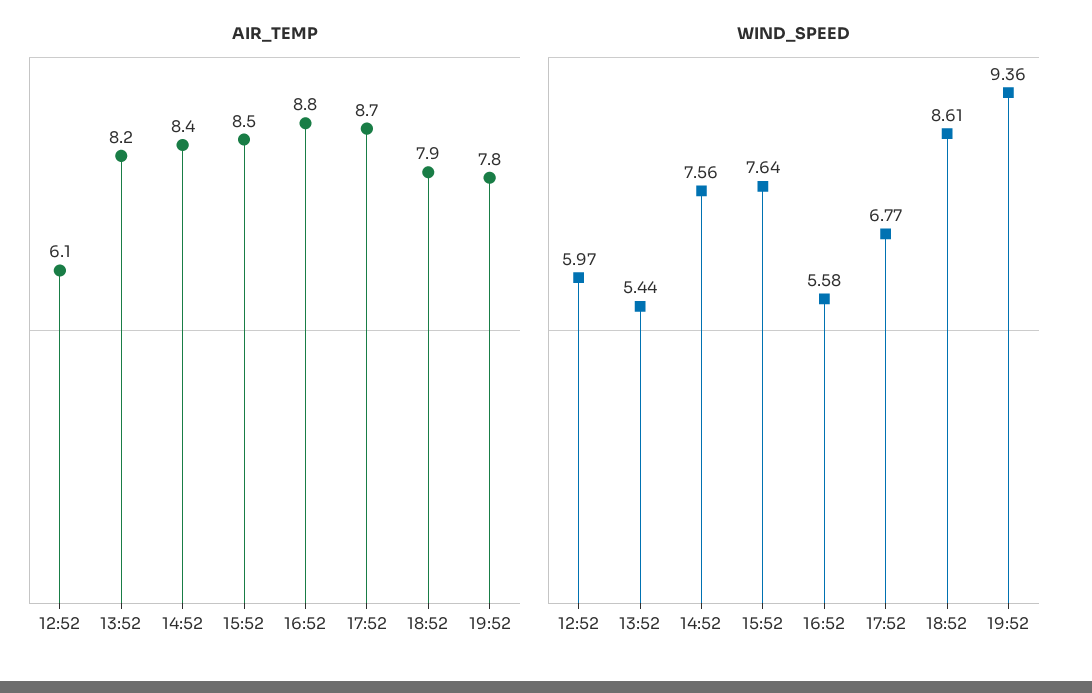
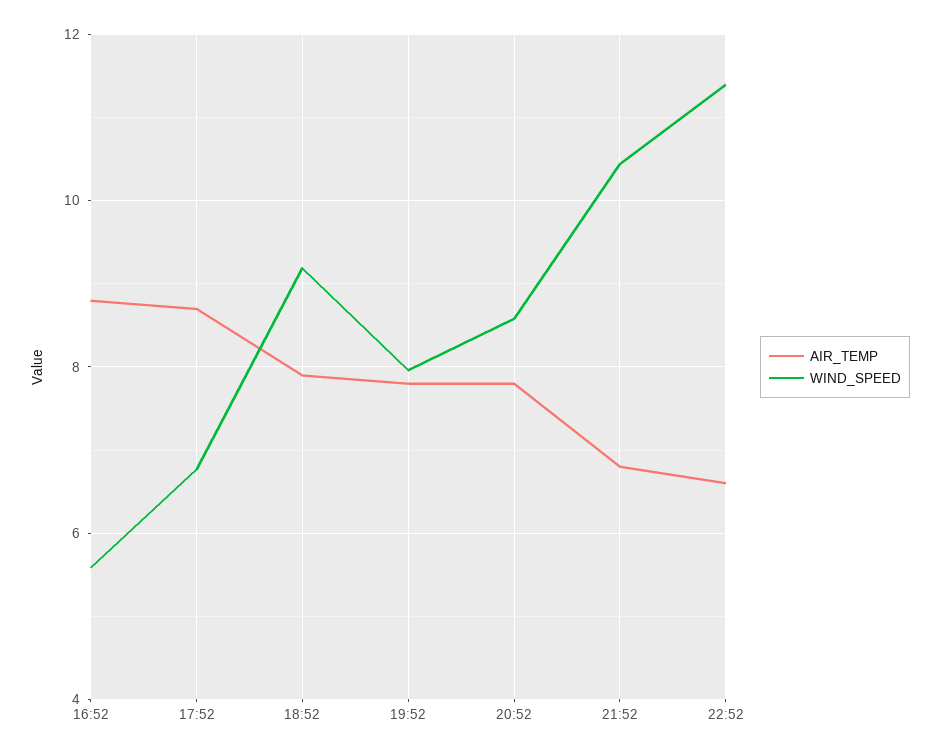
AIR_TEMP, 12:52: 6.1 -> none
AIR_TEMP, 13:52: 8.2 -> none
AIR_TEMP, 14:52: 8.4 -> none
AIR_TEMP, 15:52: 8.5 -> none
WIND_SPEED, 12:52: 5.97 -> none
WIND_SPEED, 13:52: 5.44 -> none
WIND_SPEED, 14:52: 7.56 -> none
WIND_SPEED, 15:52: 7.64 -> none
WIND_SPEED, 18:52: 8.61 -> 9.2
WIND_SPEED, 19:52: 9.36 -> 8
AIR_TEMP, 20:52: none -> 7.8
WIND_SPEED, 20:52: none -> 8.6
AIR_TEMP, 21:52: none -> 6.8
WIND_SPEED, 21:52: none -> 10.4
AIR_TEMP, 22:52: none -> 6.6
WIND_SPEED, 22:52: none -> 11.4

